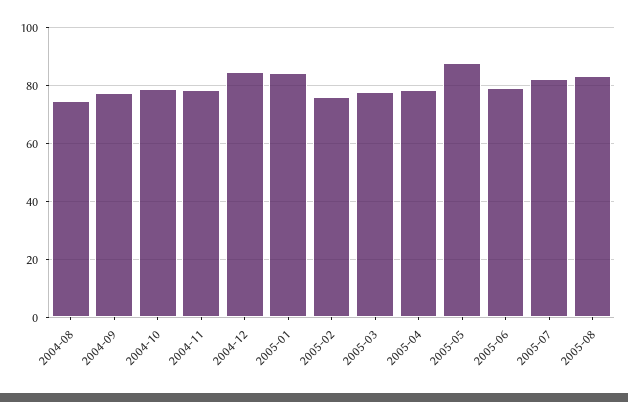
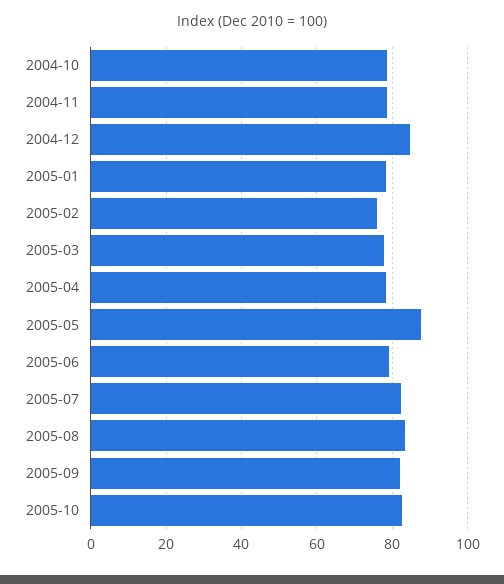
2004-08: 75 -> none
2004-09: 77.5 -> none
2005-01: 85 -> 78
2005-09: none -> 82
2005-10: none -> 82

